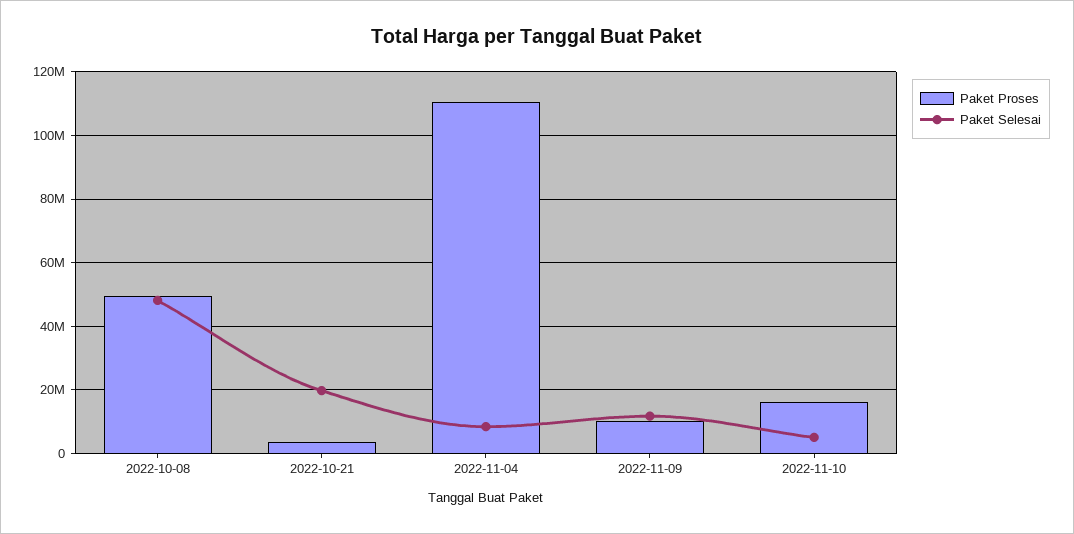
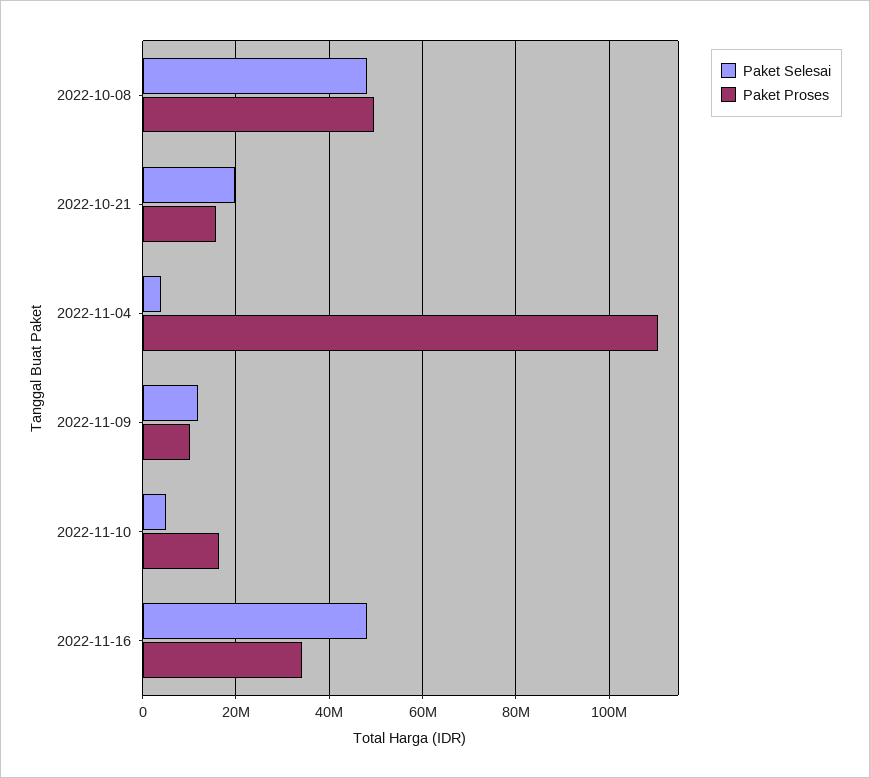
Paket Proses, 2022-10-21: 4000000 -> 16000000
Paket Selesai, 2022-11-04: 8000000 -> 4000000
Paket Selesai, 2022-11-16: none -> 48000000
Paket Proses, 2022-11-16: none -> 34000000

